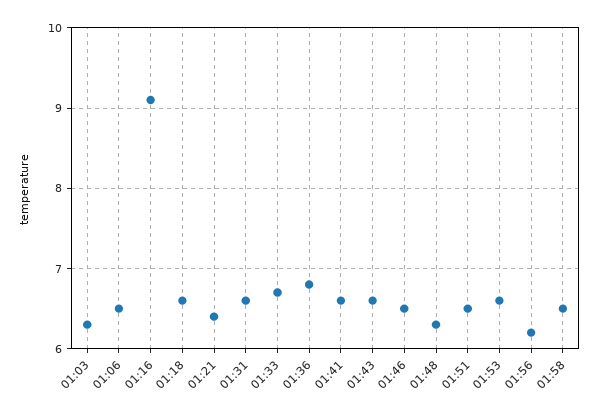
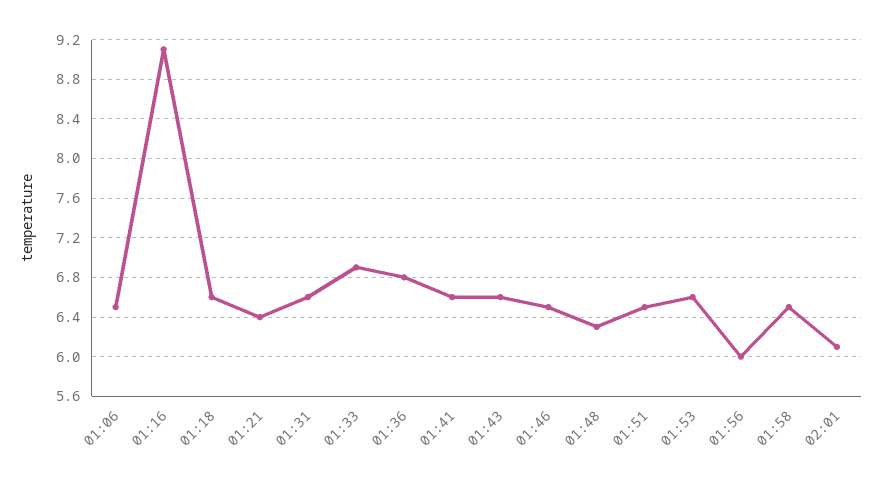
01:03: 6.3 -> none
01:33: 6.7 -> 6.9
01:56: 6.2 -> 6
02:01: none -> 6.1

